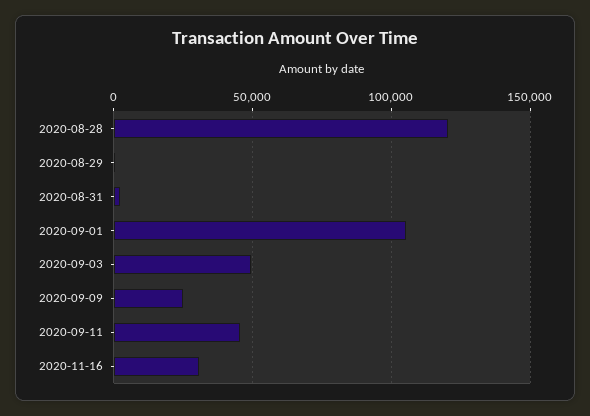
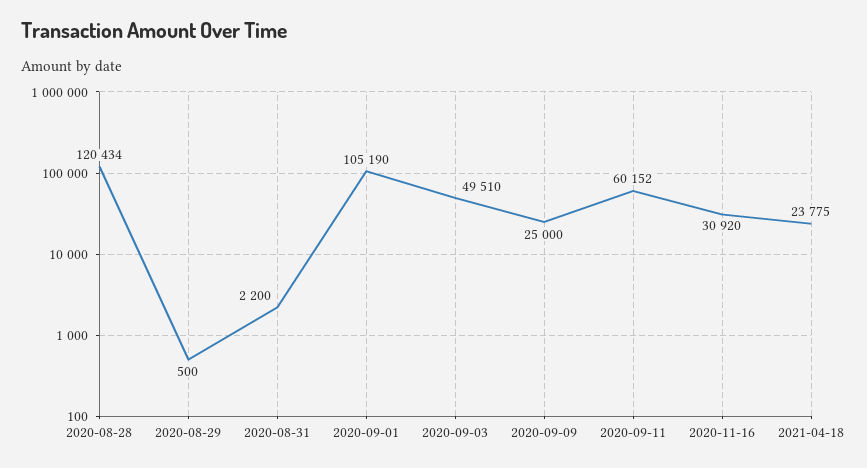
2020-09-11: 45000 -> 60152
2021-04-18: none -> 23775

